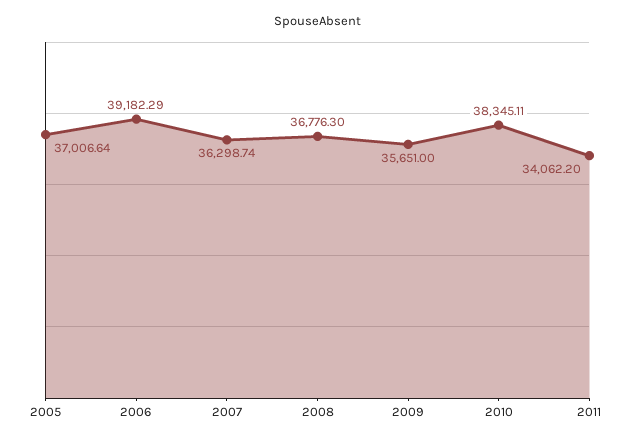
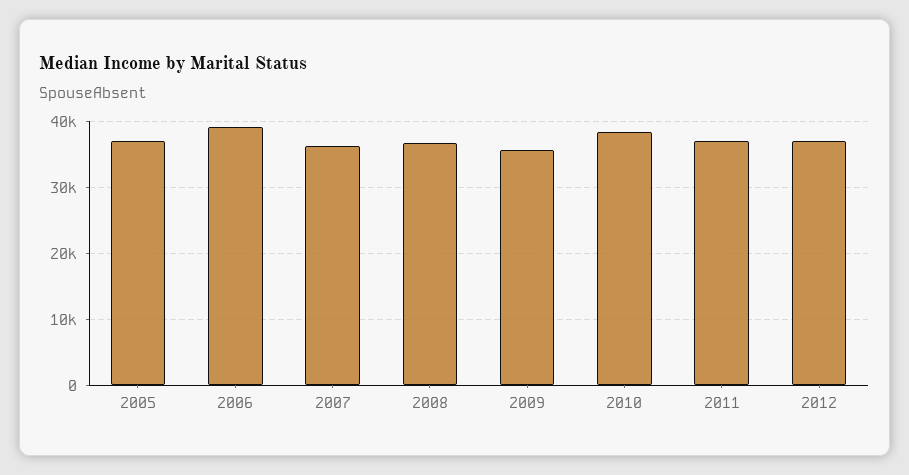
2011: 34062.2 -> 37000
2012: none -> 37000

